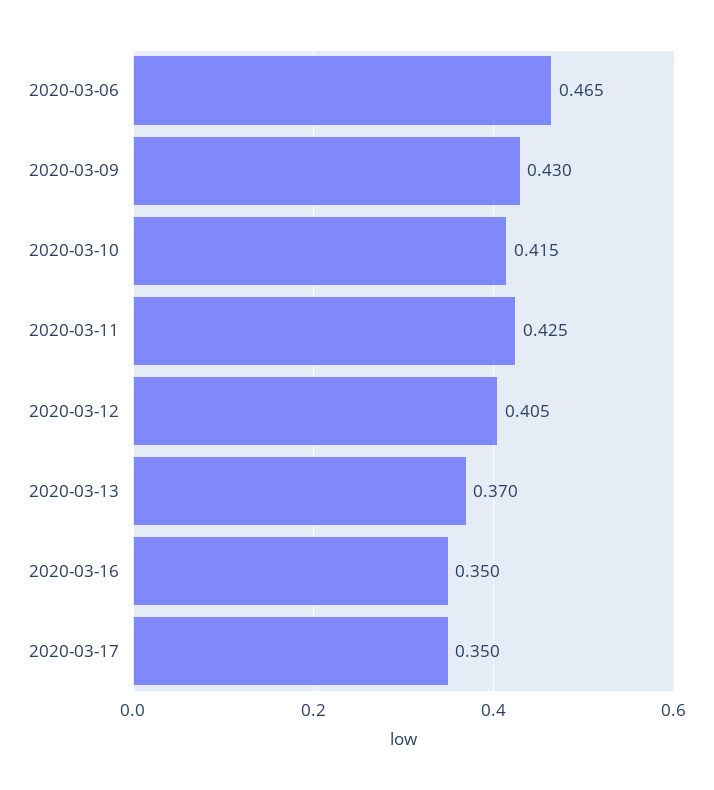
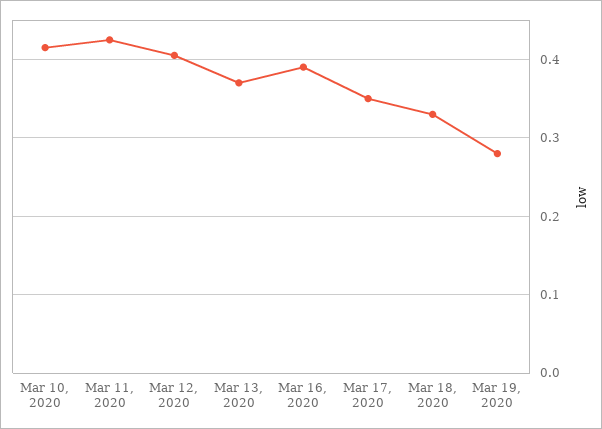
2020-03-06: 0.465 -> none
2020-03-09: 0.43 -> none
2020-03-16: 0.35 -> 0.39
Mar 18, 2020: none -> 0.33
Mar 19, 2020: none -> 0.28

